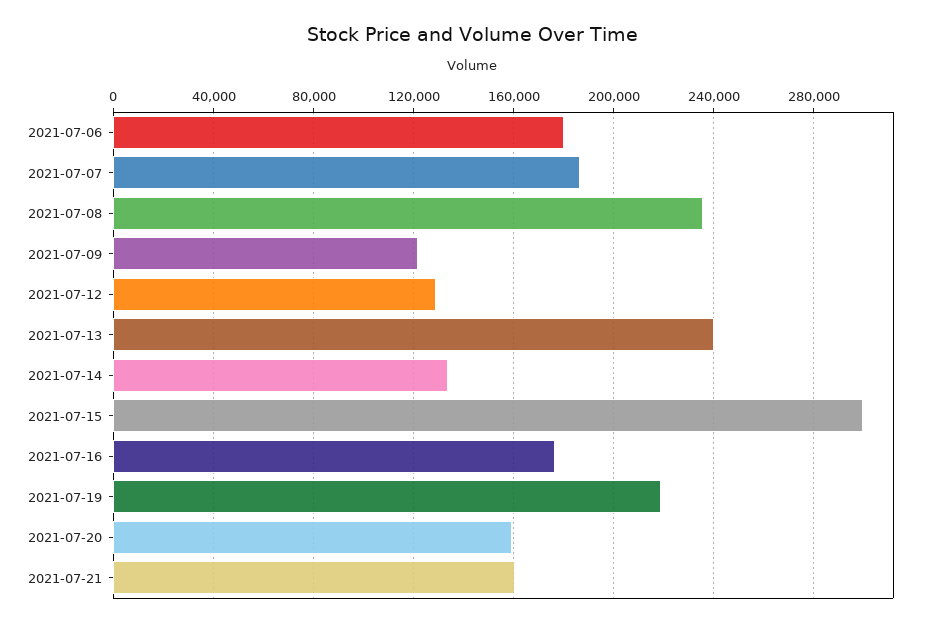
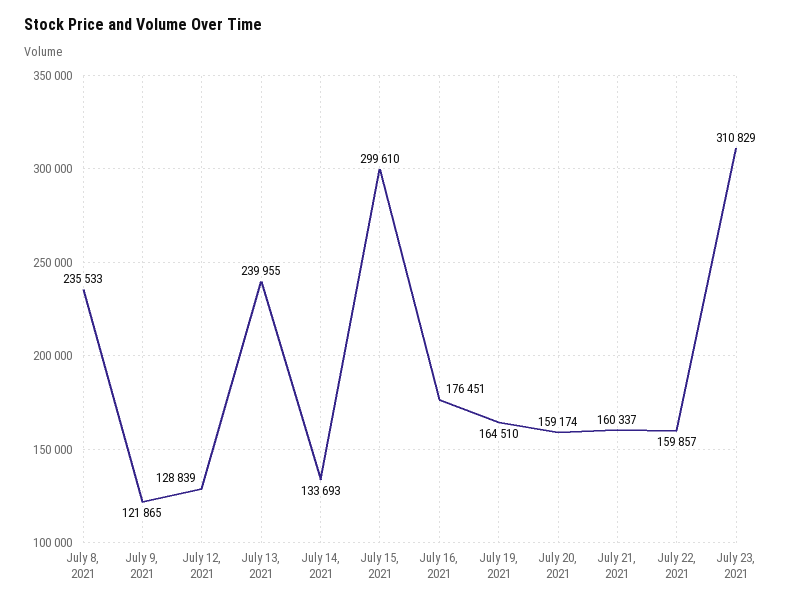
2021-07-06: 180000 -> none
2021-07-07: 185000 -> none
2021-07-19: 220000 -> 164510
July 22, 2021: none -> 159857
July 23, 2021: none -> 310829

